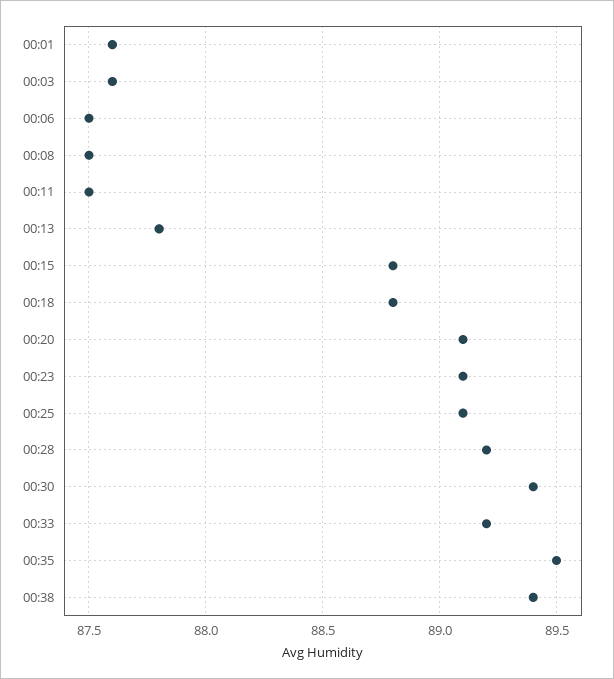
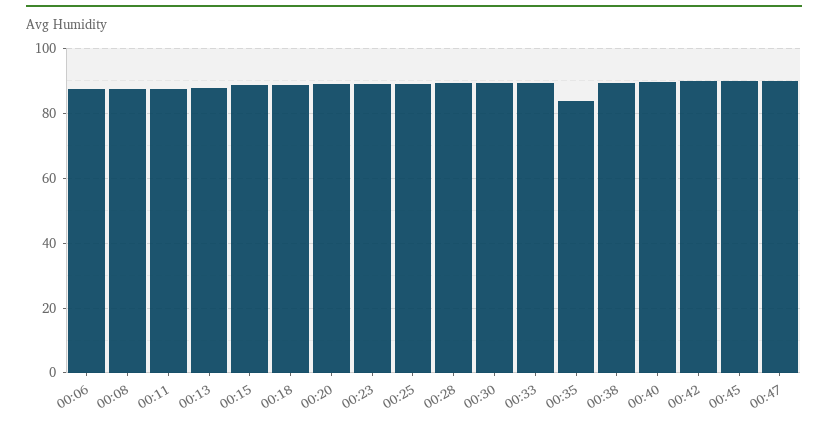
00:01: 87.6 -> none
00:03: 87.6 -> none
00:35: 89.5 -> 84
00:40: none -> 90
00:42: none -> 90
00:45: none -> 90
00:47: none -> 90

